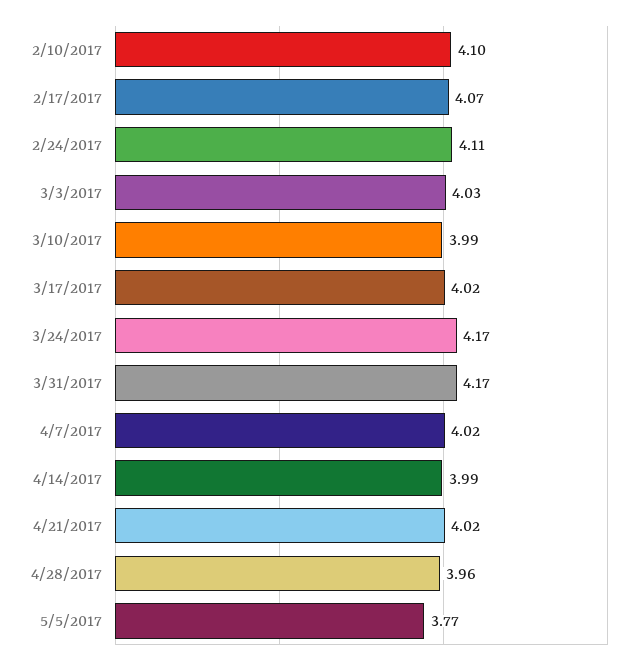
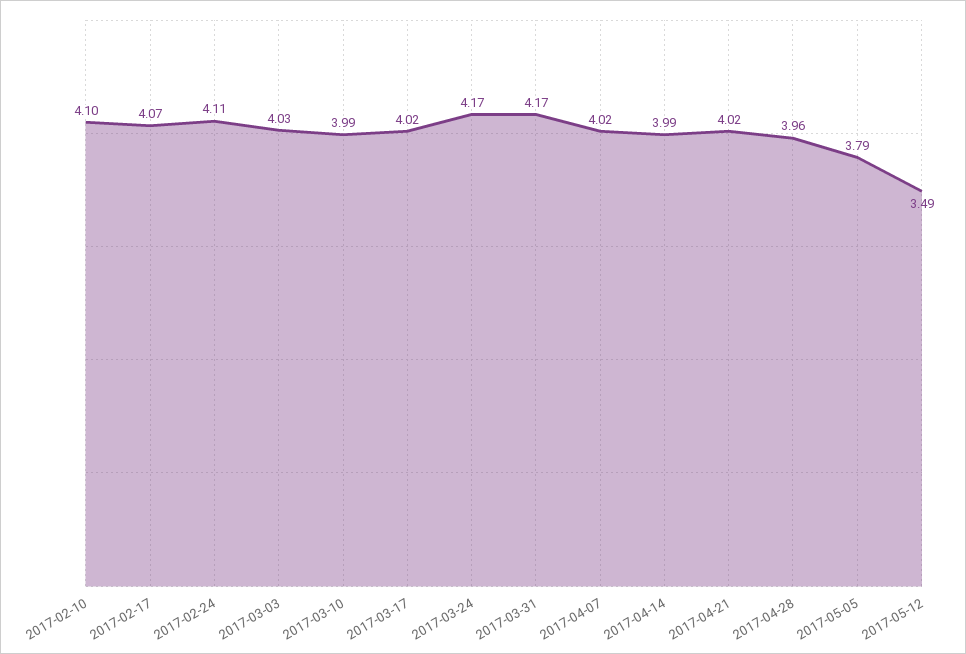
5/5/2017: 3.77 -> 3.79
2017-05-12: none -> 3.49

